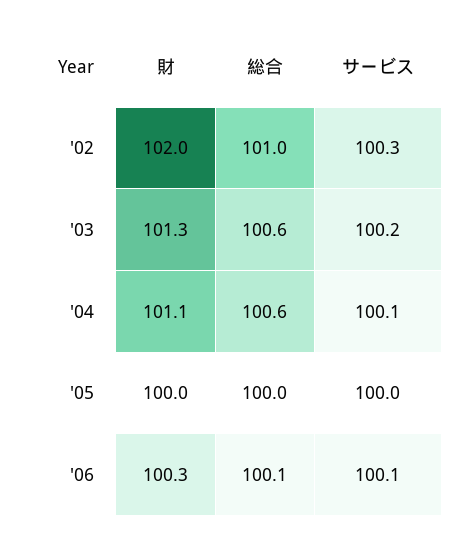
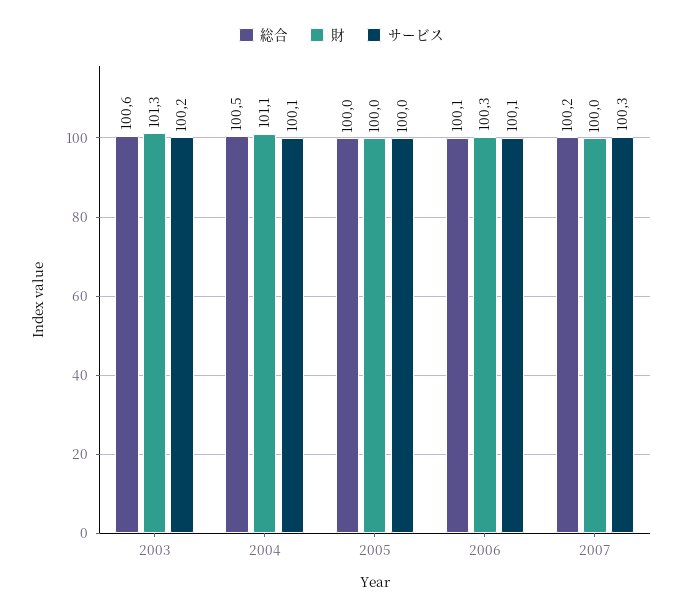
財, '02: 102 -> none
総合, '02: 101 -> none
サービス, '02: 100.3 -> none
総合, '04: 100.6 -> 100.5
総合, 2007: none -> 100.2
財, 2007: none -> 100
サービス, 2007: none -> 100.3

